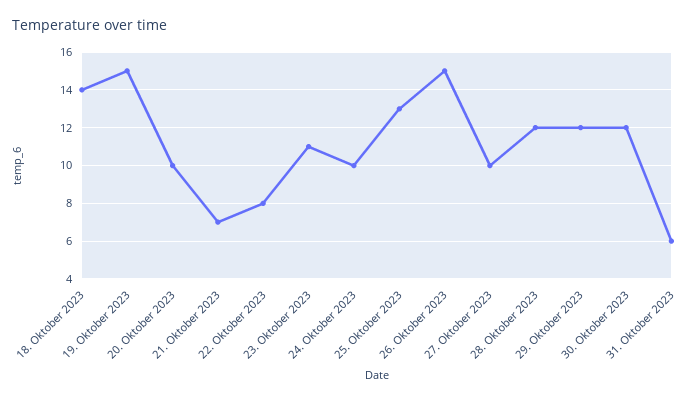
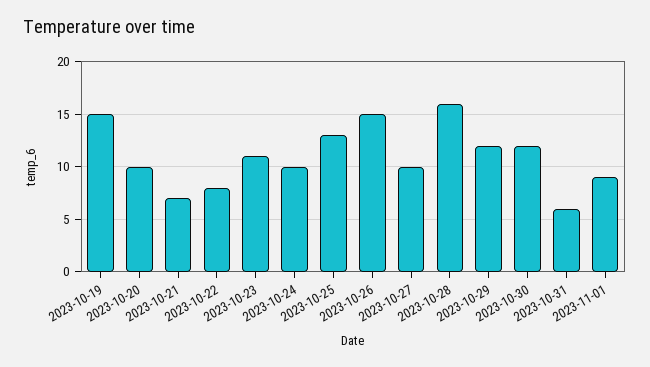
18. Oktober 2023: 14 -> none
28. Oktober 2023: 12 -> 16
2023-11-01: none -> 9

